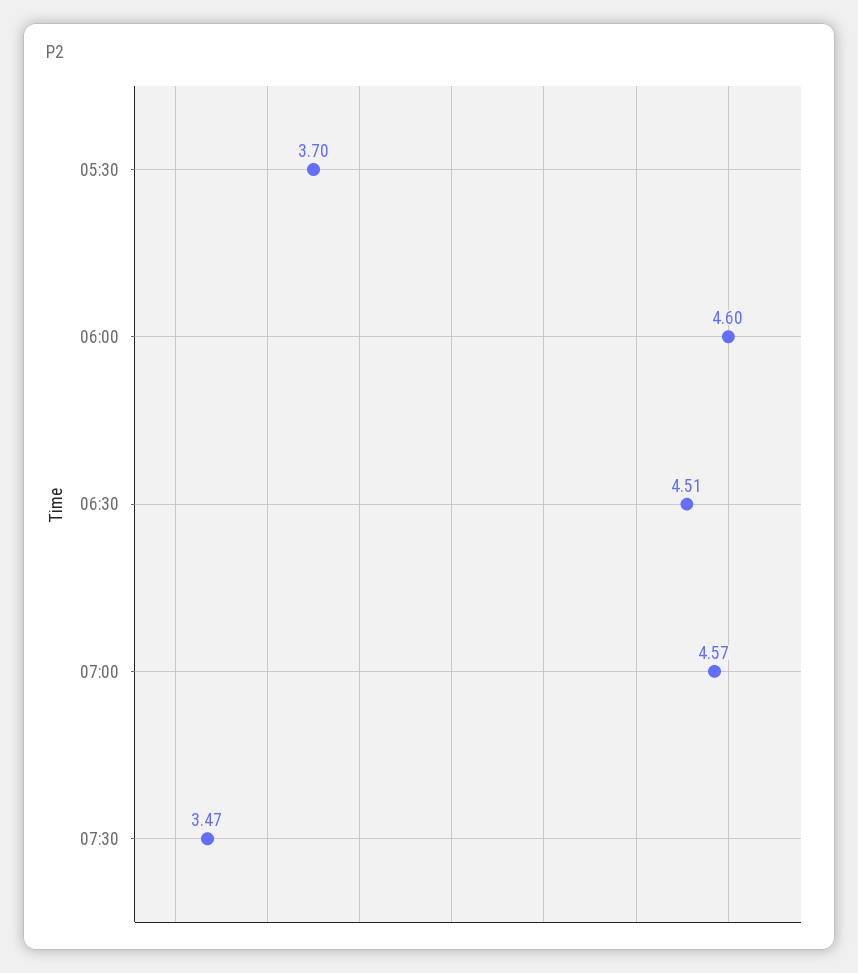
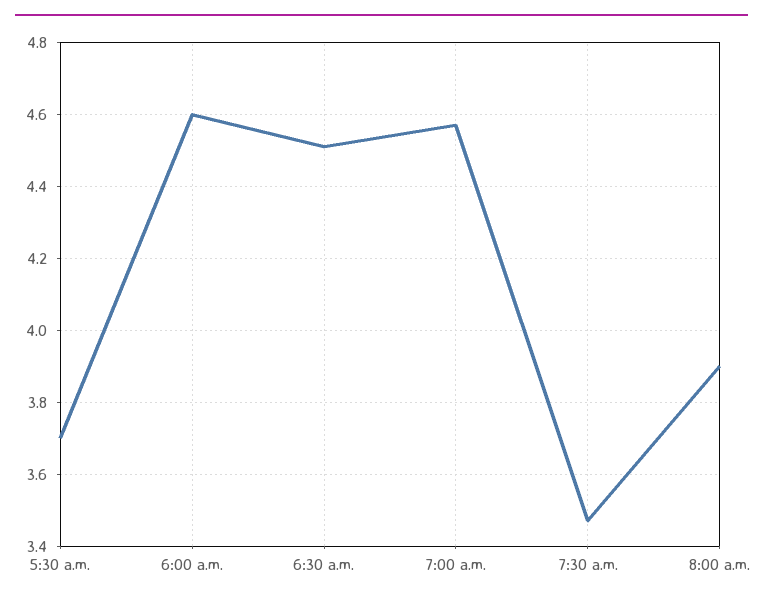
8:00 a.m.: none -> 3.9

